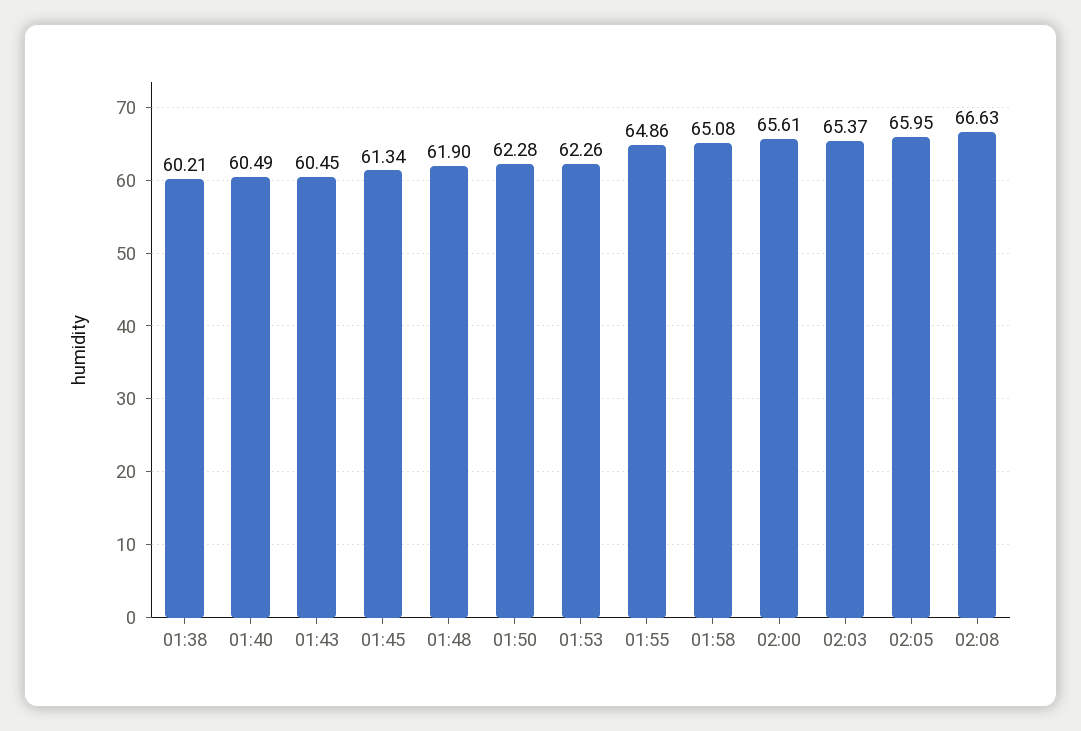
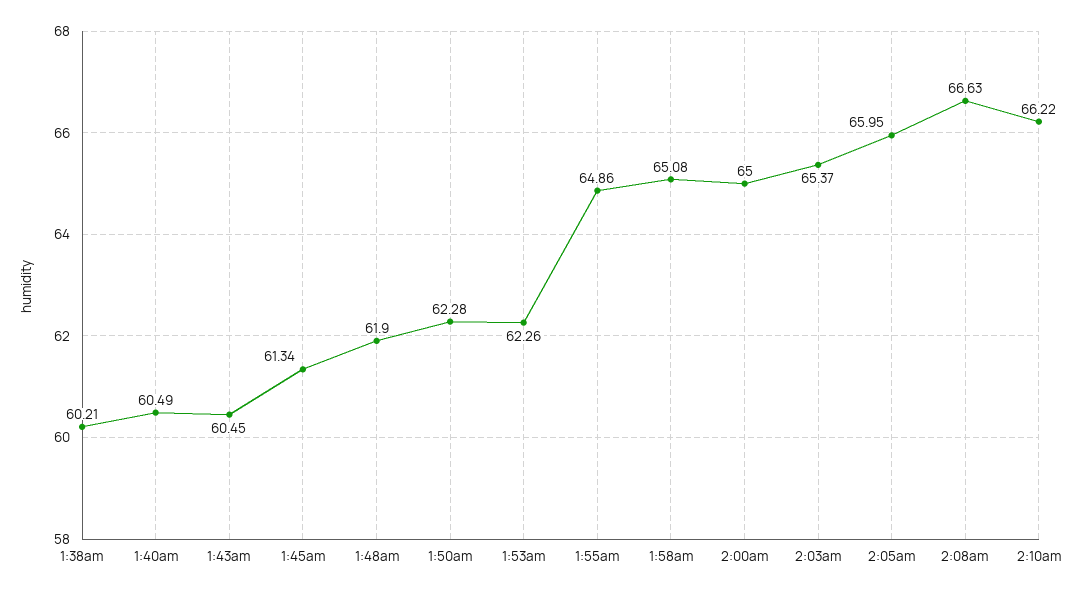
02:00: 65.61 -> 65
2:10am: none -> 66.22

